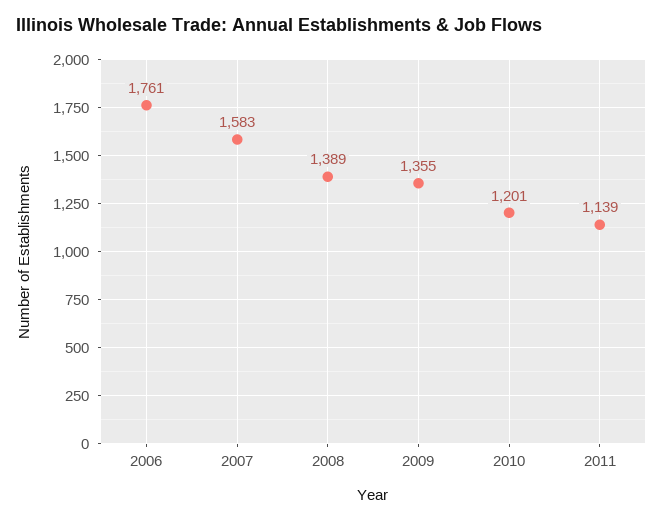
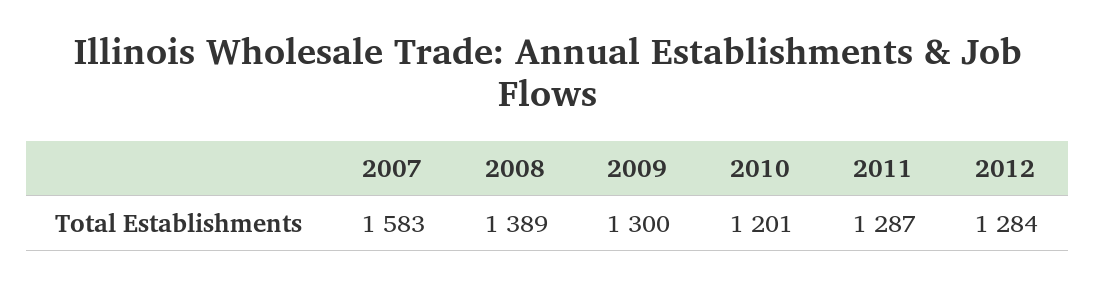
2006: 1761 -> none
2009: 1355 -> 1300
2011: 1139 -> 1287
2012: none -> 1284

